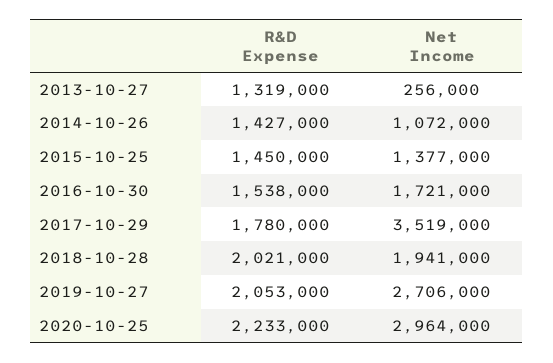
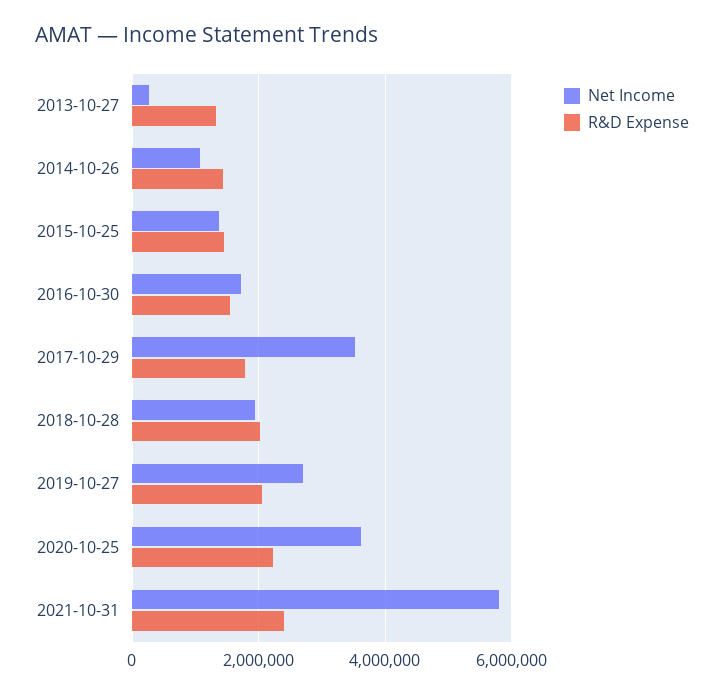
Net Income, 2020-10-25: 2964000 -> 3600000
Net Income, 2021-10-31: none -> 5800000
R&D Expense, 2021-10-31: none -> 2400000

